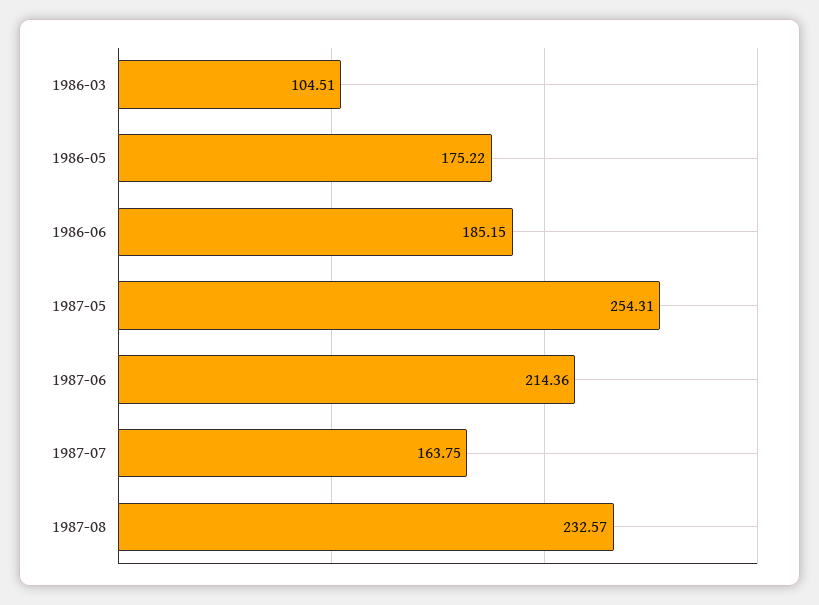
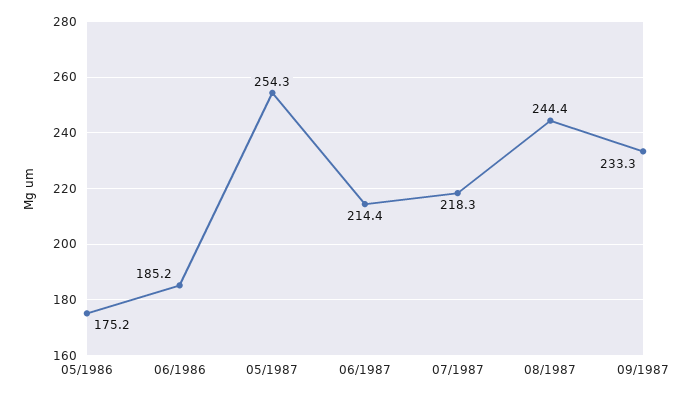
1986-03: 104.51 -> none
1987-07: 163.75 -> 218.3
1987-08: 232.57 -> 244.4
09/1987: none -> 233.3

